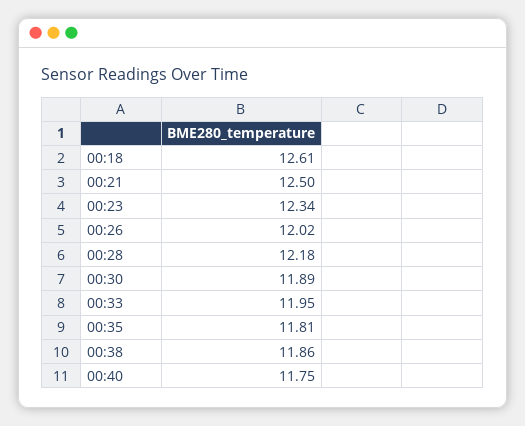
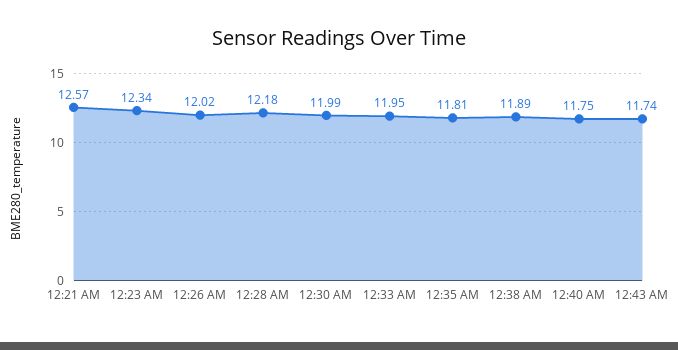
00:18: 12.61 -> none
00:21: 12.5 -> 12.57
00:30: 11.89 -> 11.99
00:38: 11.86 -> 11.89
12:43 AM: none -> 11.74

